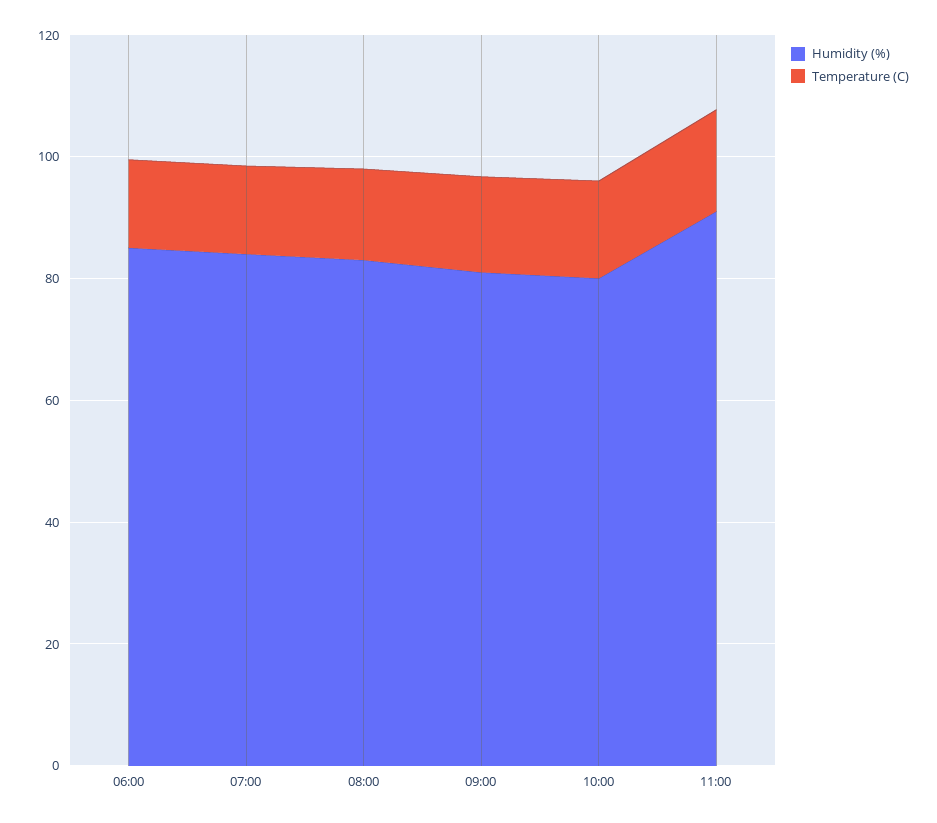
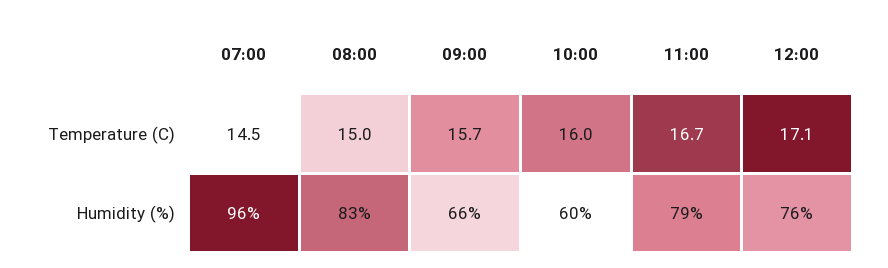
Humidity (%), 06:00: 85 -> none
Temperature (C), 06:00: 15 -> none
Humidity (%), 07:00: 85 -> 96
Humidity (%), 09:00: 80 -> 66
Humidity (%), 10:00: 80 -> 60
Humidity (%), 11:00: 90 -> 79
Temperature (C), 12:00: none -> 17.1
Humidity (%), 12:00: none -> 76

